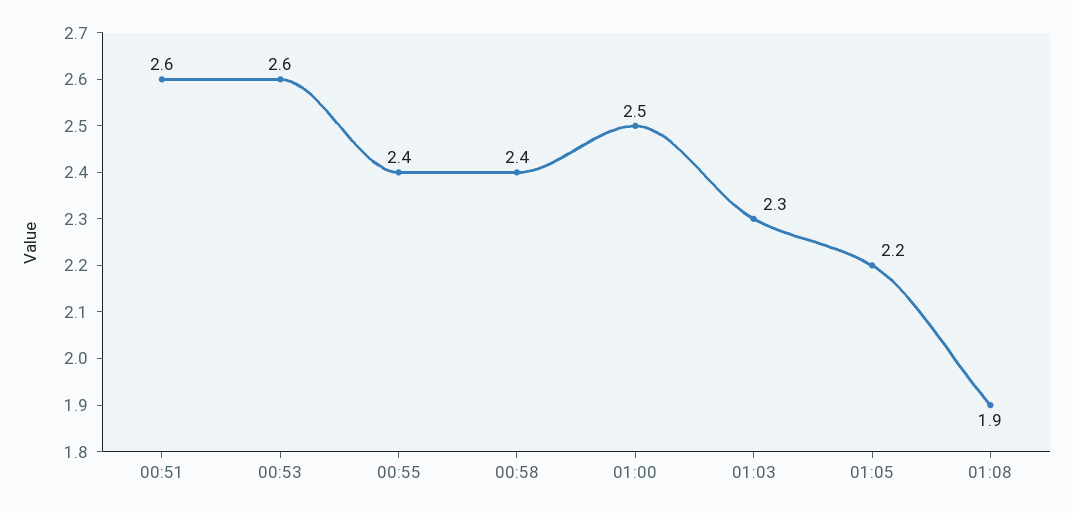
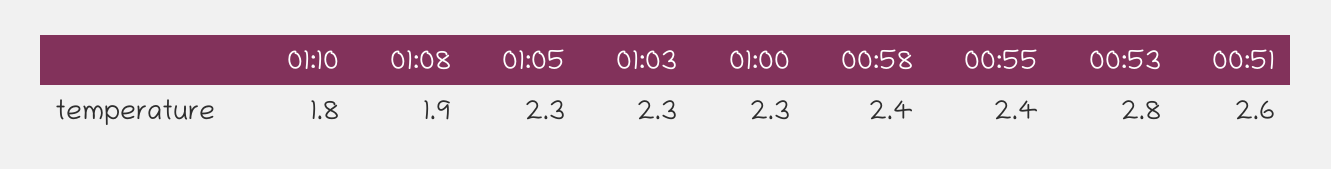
00:53: 2.6 -> 2.8
01:00: 2.5 -> 2.3
01:05: 2.2 -> 2.3
01:10: none -> 1.8

